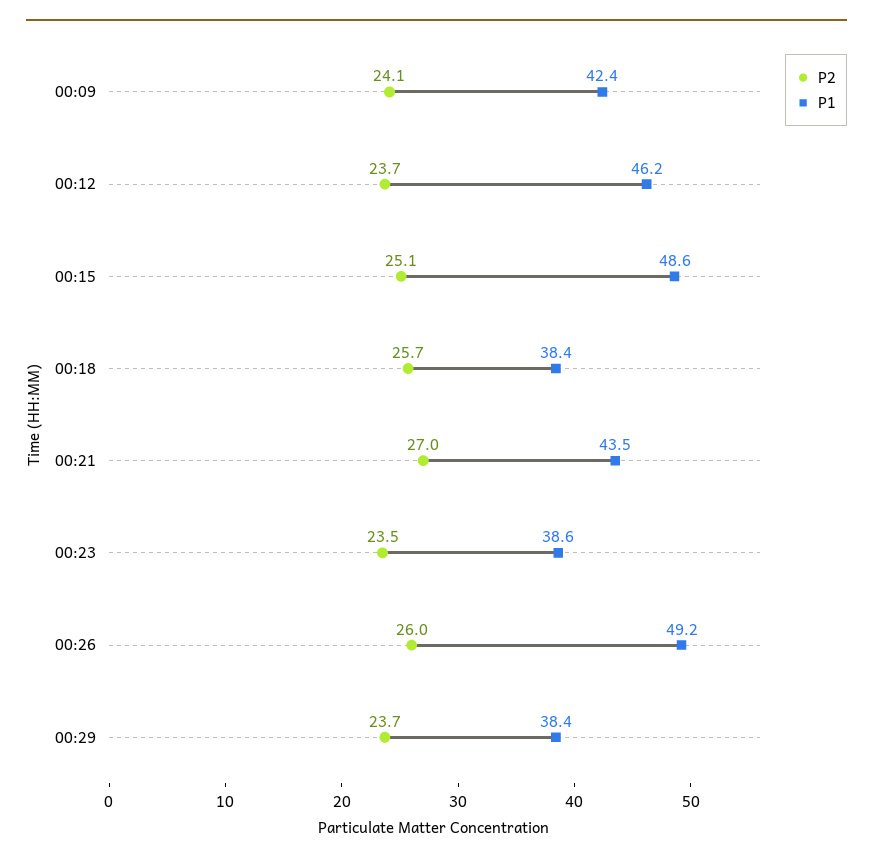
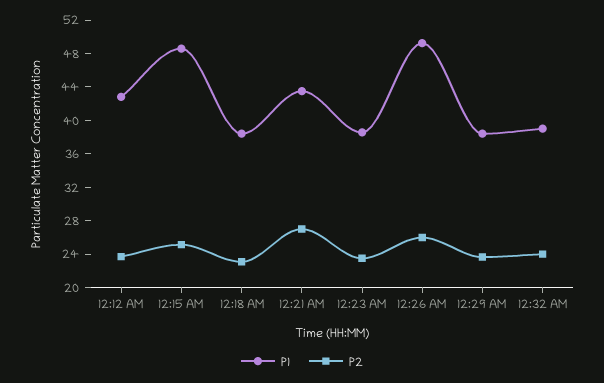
P2, 00:09: 24.1 -> none
P1, 00:09: 42.4 -> none
P1, 00:12: 46.2 -> 43
P2, 00:18: 25.7 -> 23
P1, 12:32 AM: none -> 39
P2, 12:32 AM: none -> 24

